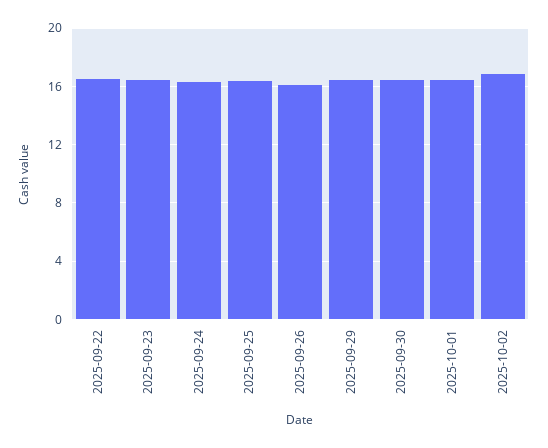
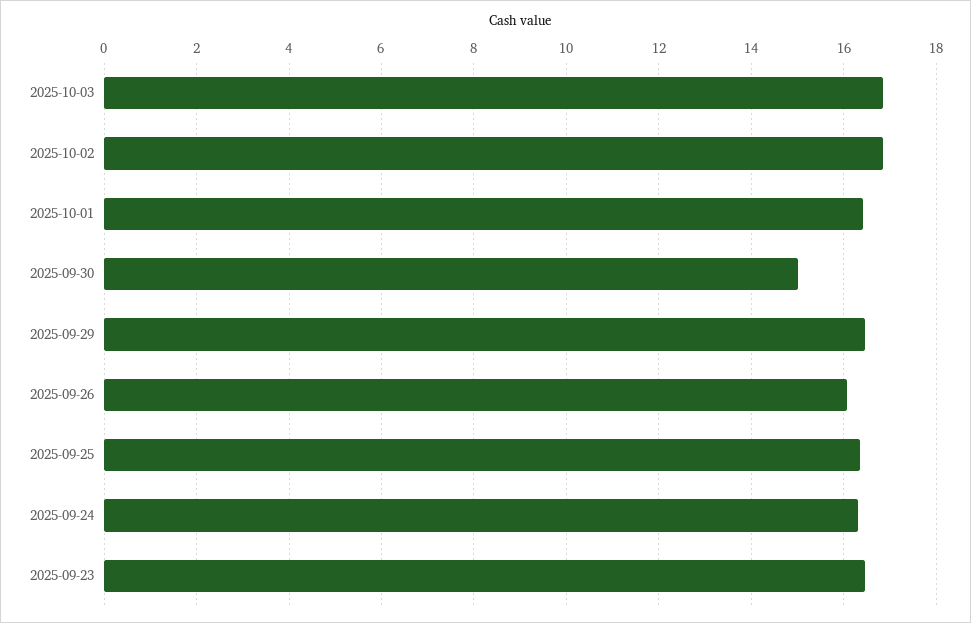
2025-09-22: 16.5 -> none
2025-09-30: 16.5 -> 15
2025-10-03: none -> 16.8

